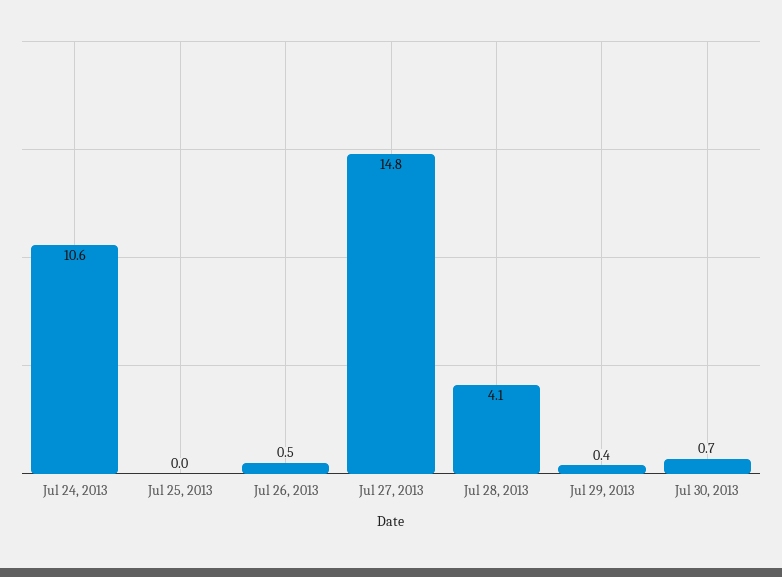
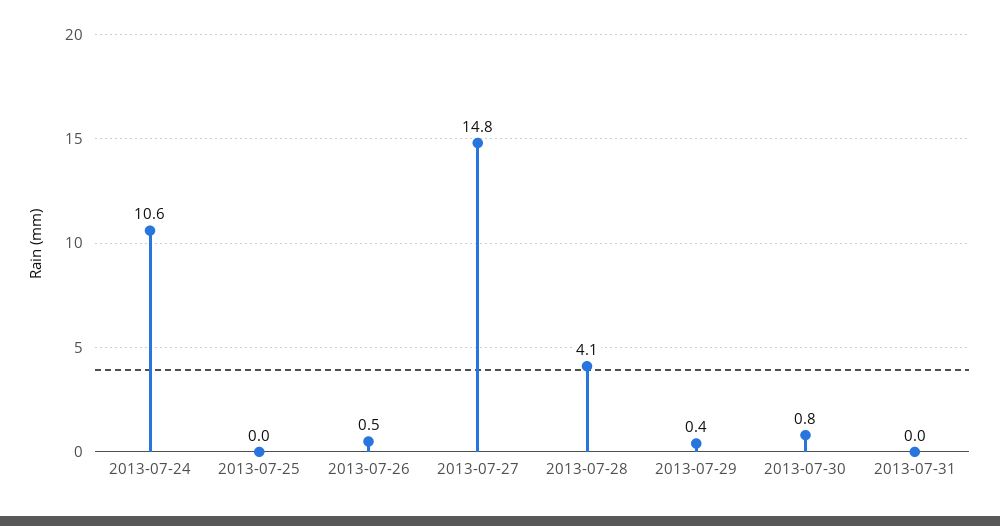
Jul 30, 2013: 0.7 -> 0.8
2013-07-31: none -> 0

